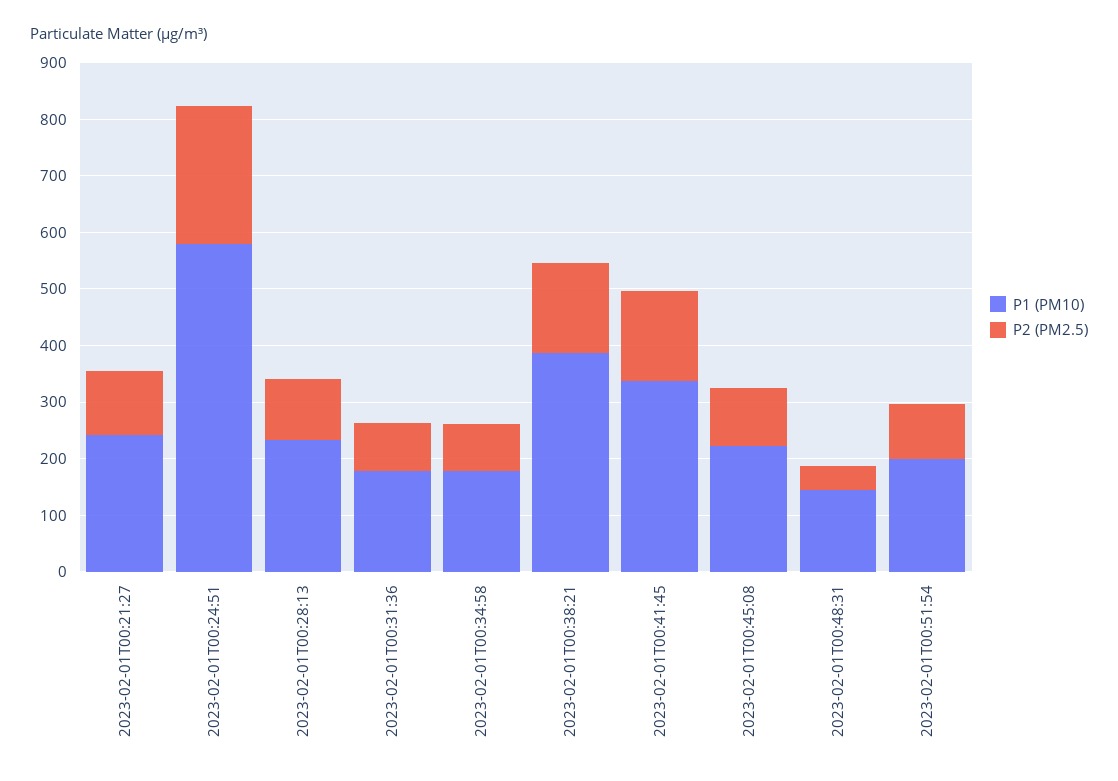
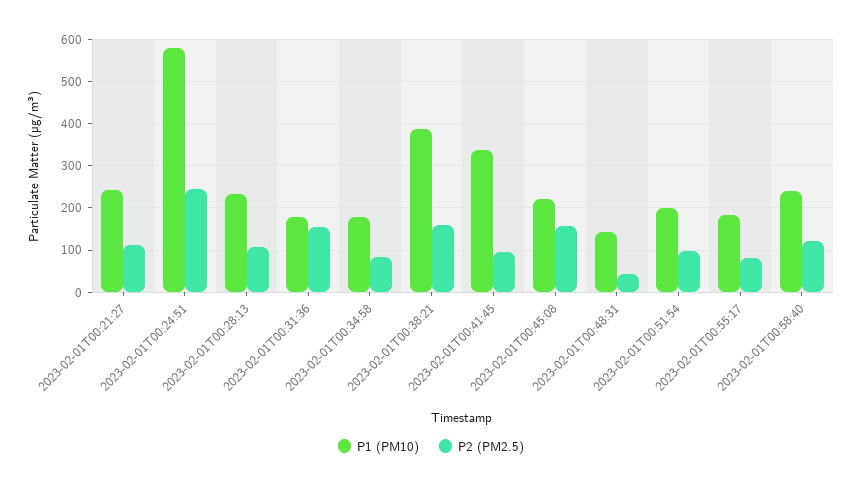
P2 (PM2.5), 2023-02-01T00:31:36: 80 -> 160
P2 (PM2.5), 2023-02-01T00:41:45: 160 -> 100
P2 (PM2.5), 2023-02-01T00:45:08: 100 -> 160
P1 (PM10), 2023-02-01T00:55:17: none -> 180
P2 (PM2.5), 2023-02-01T00:55:17: none -> 80
P1 (PM10), 2023-02-01T00:58:40: none -> 240
P2 (PM2.5), 2023-02-01T00:58:40: none -> 120

